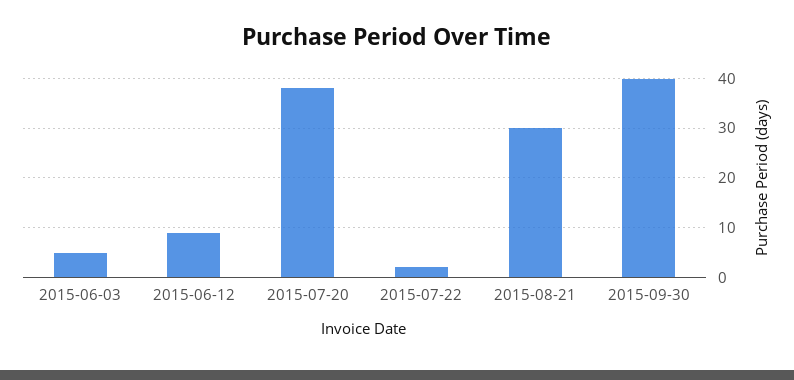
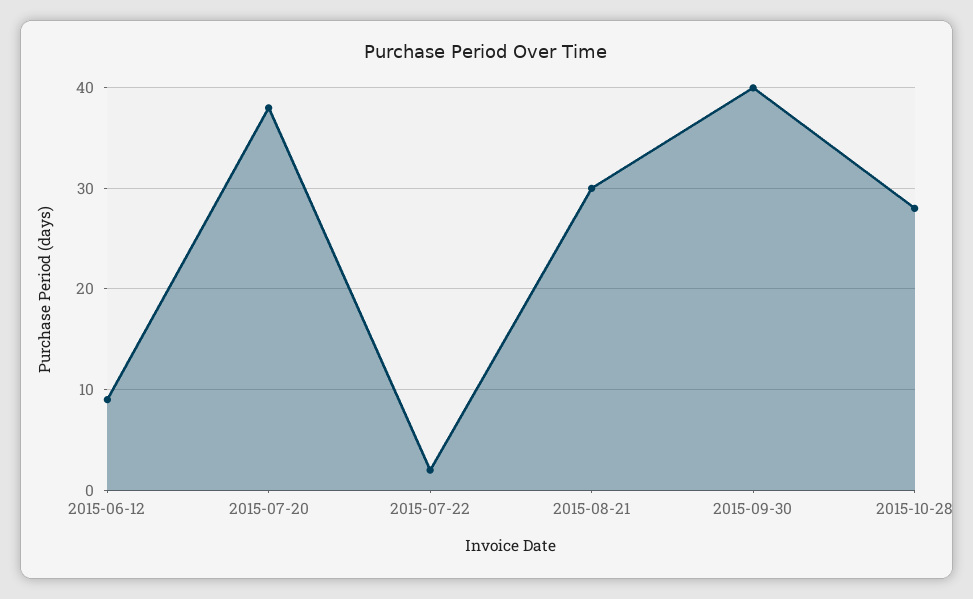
2015-06-03: 5 -> none
2015-10-28: none -> 28

